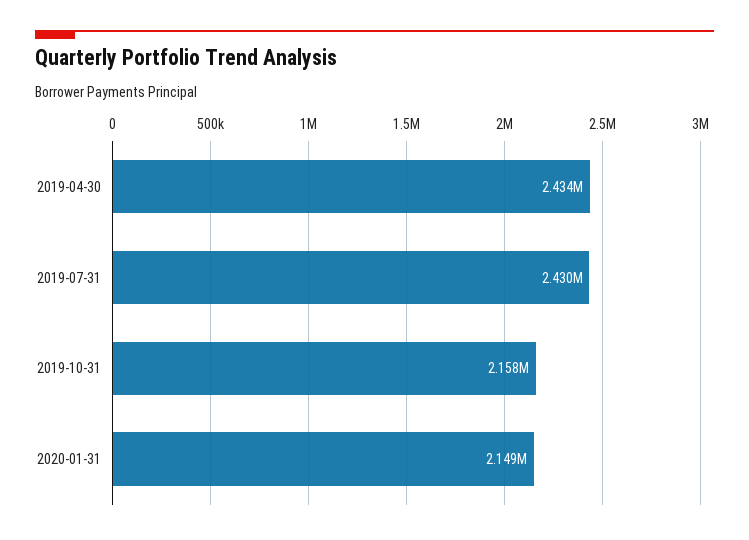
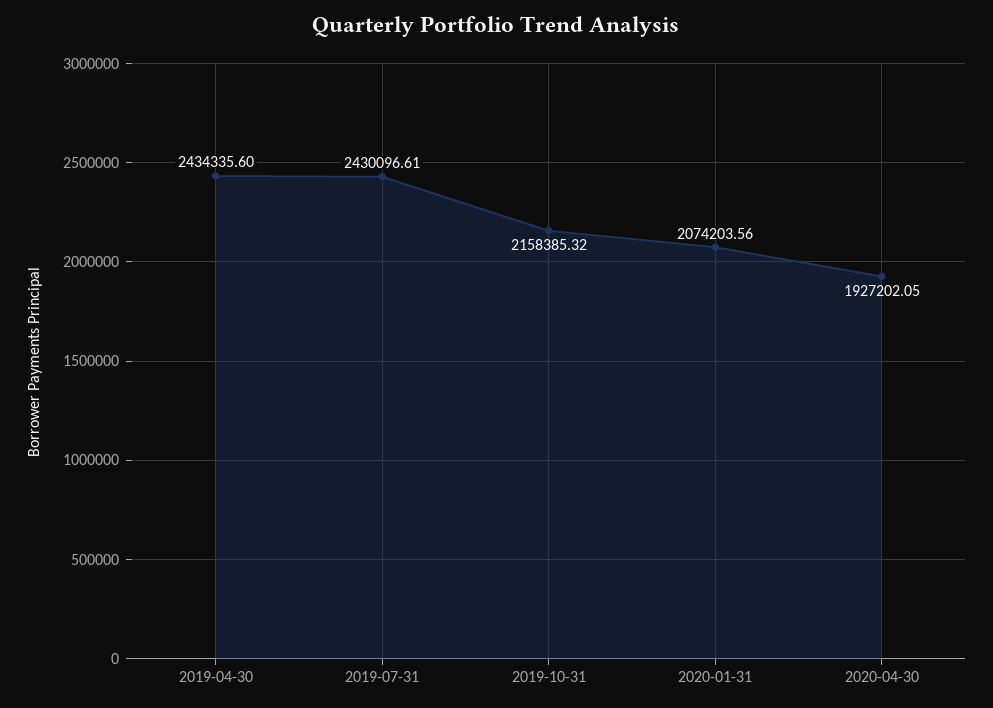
2020-01-31: 2149000 -> 2074203.56
2020-04-30: none -> 1927202.05

